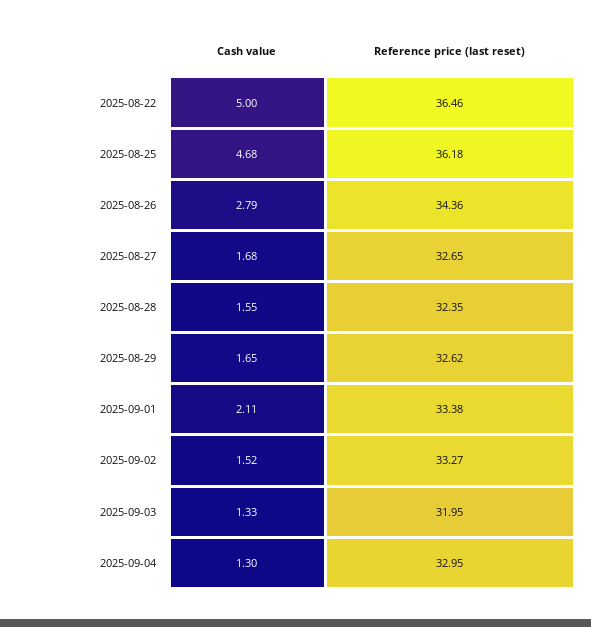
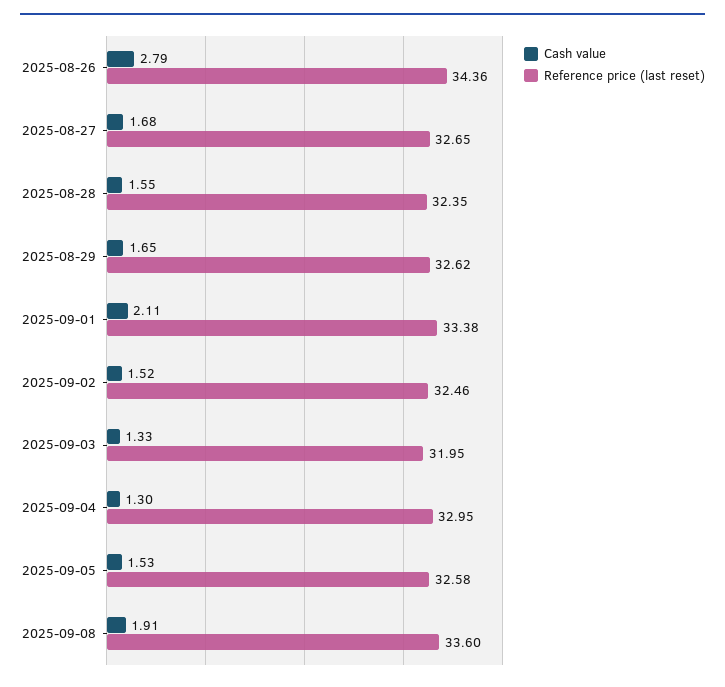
Cash value, 2025-08-22: 5 -> none
Reference price (last reset), 2025-08-22: 36.46 -> none
Cash value, 2025-08-25: 4.68 -> none
Reference price (last reset), 2025-08-25: 36.18 -> none
Reference price (last reset), 2025-09-02: 33.27 -> 32.46
Cash value, 2025-09-05: none -> 1.53
Reference price (last reset), 2025-09-05: none -> 32.58
Cash value, 2025-09-08: none -> 1.91
Reference price (last reset), 2025-09-08: none -> 33.6

